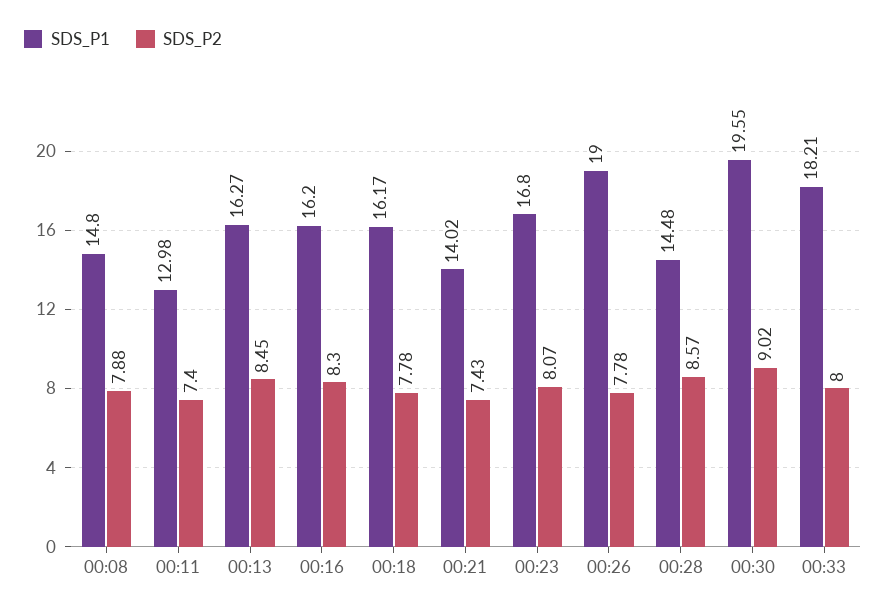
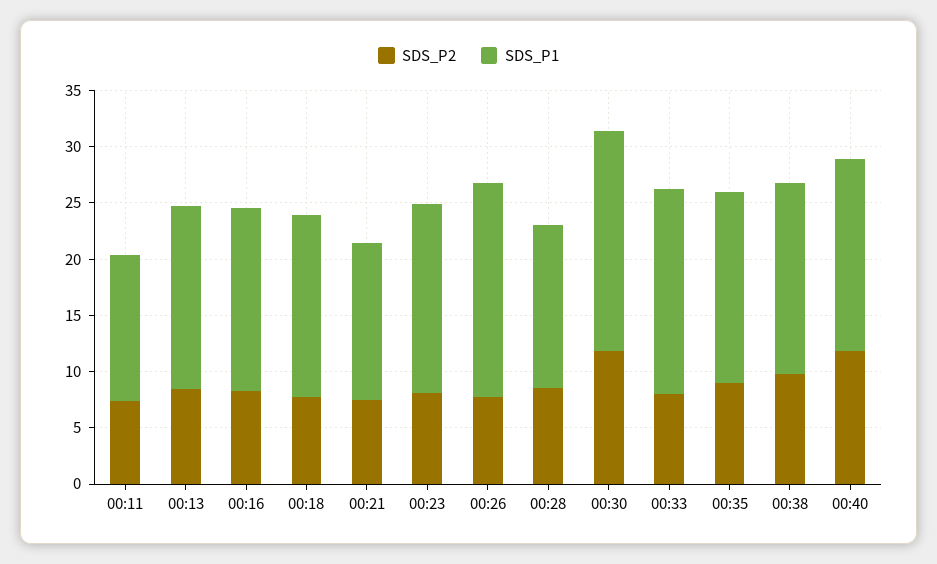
SDS_P1, 00:08: 14.8 -> none
SDS_P2, 00:08: 7.88 -> none
SDS_P2, 00:30: 9.02 -> 12
SDS_P2, 00:35: none -> 9
SDS_P1, 00:35: none -> 17
SDS_P2, 00:38: none -> 10
SDS_P1, 00:38: none -> 17
SDS_P2, 00:40: none -> 12
SDS_P1, 00:40: none -> 17

